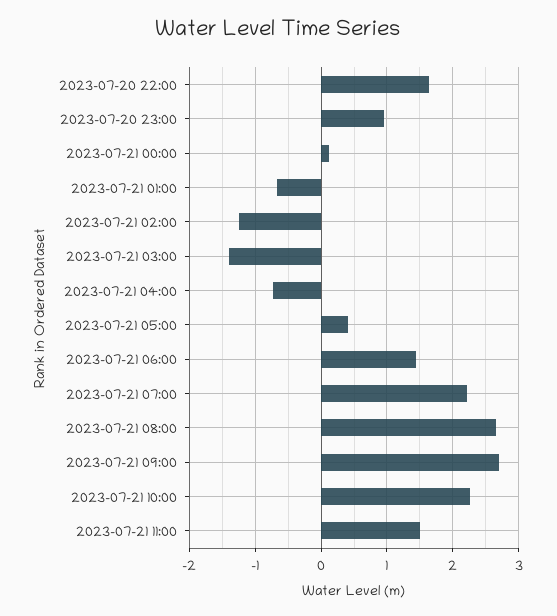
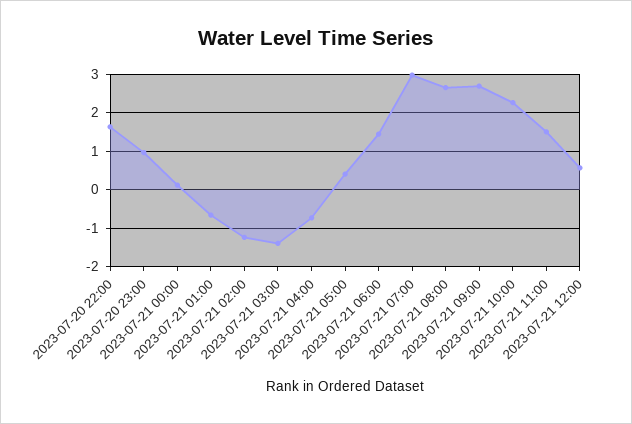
2023-07-21 07:00: 2.2 -> 3
2023-07-21 12:00: none -> 0.6

